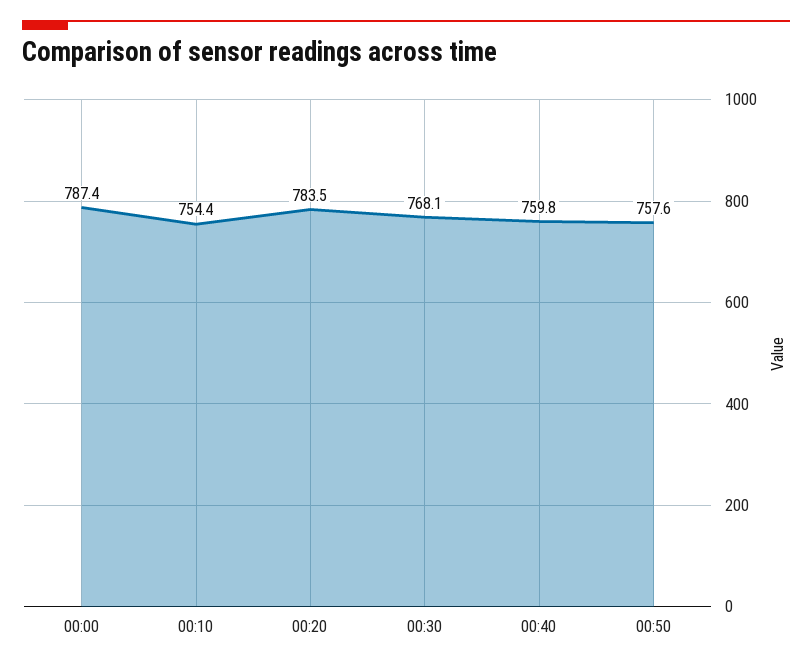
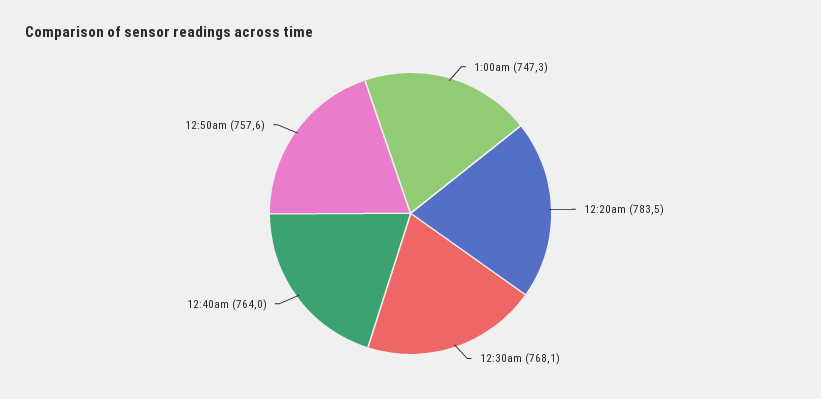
00:00: 787.4 -> none
00:10: 754.4 -> none
00:40: 759.8 -> 764
1:00am: none -> 747.3

